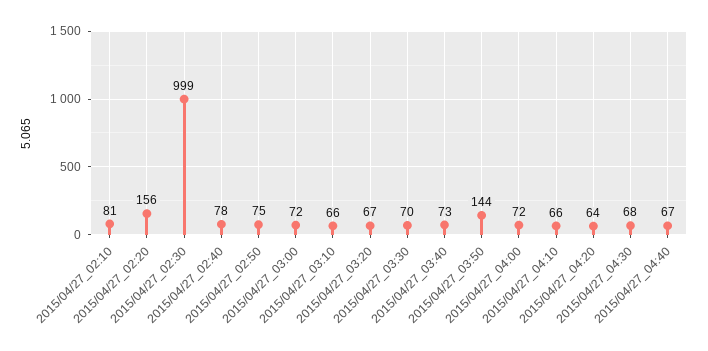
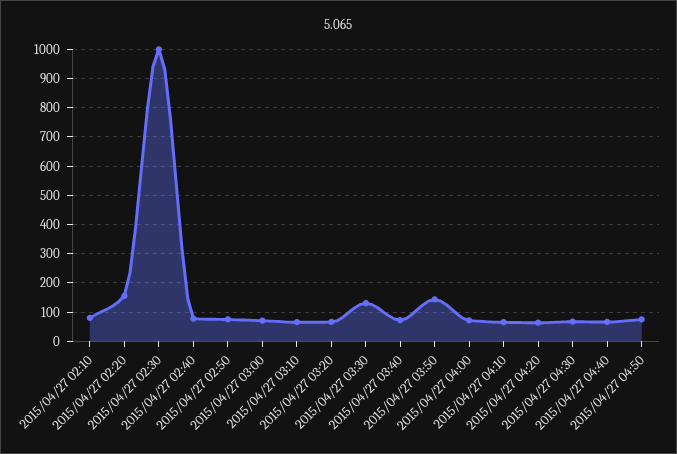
2015/04/27_03:30: 70 -> 125
2015/04/27 04:50: none -> 75

